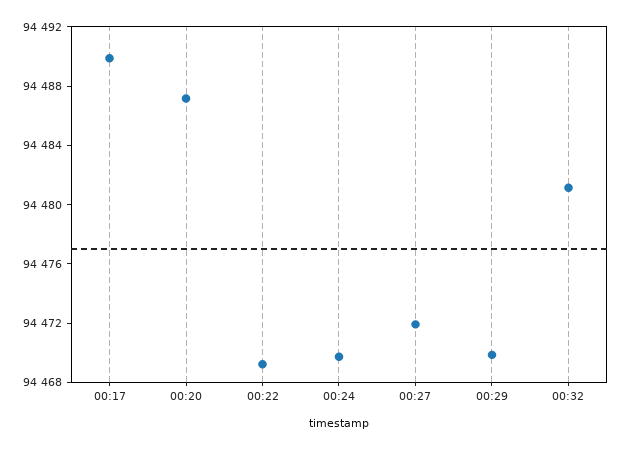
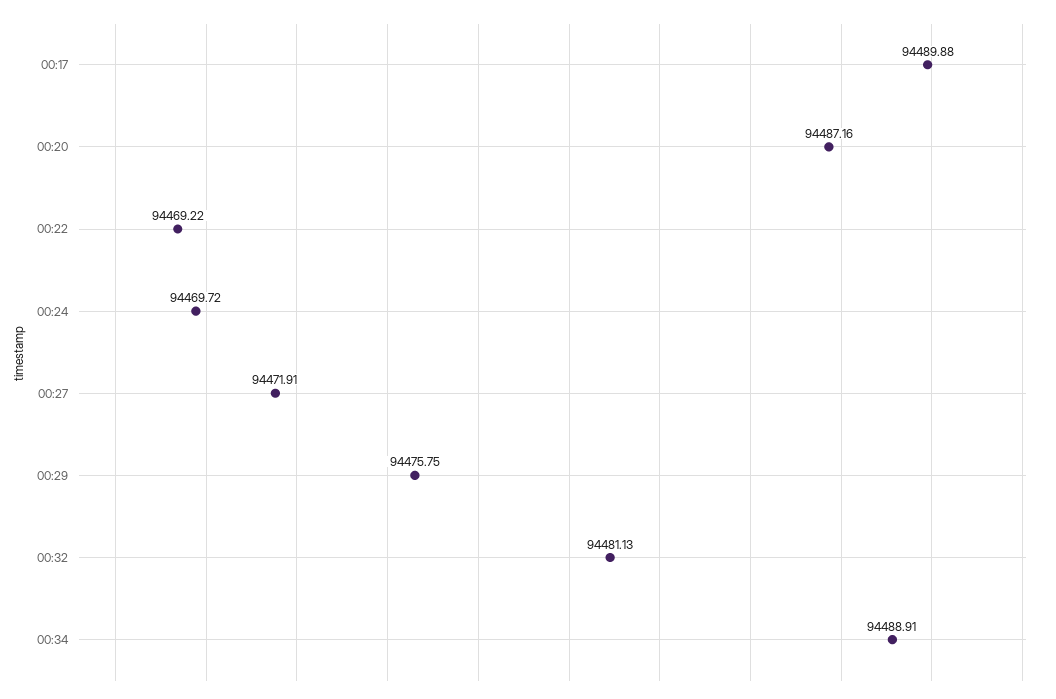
00:29: 94470 -> 94475.75
00:34: none -> 94488.91

